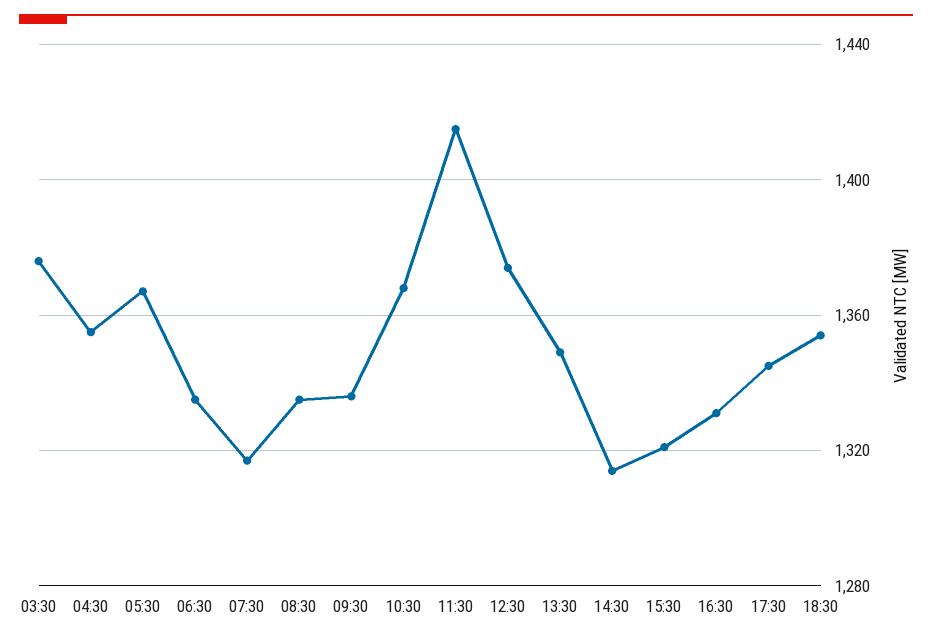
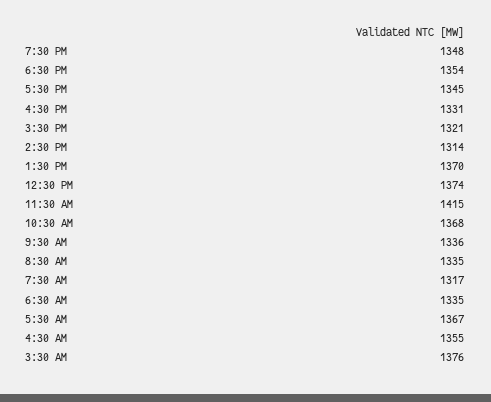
13:30: 1350 -> 1370
7:30 PM: none -> 1348

